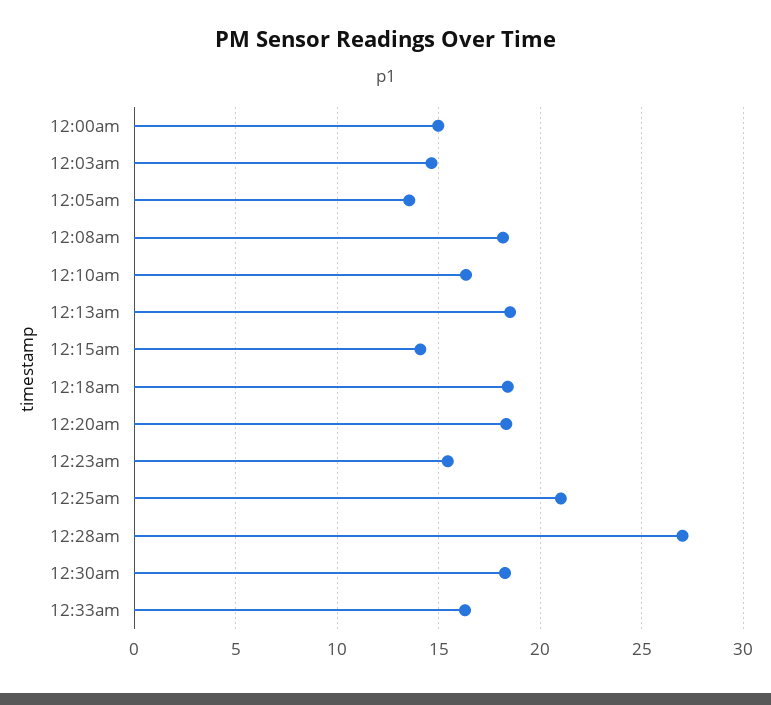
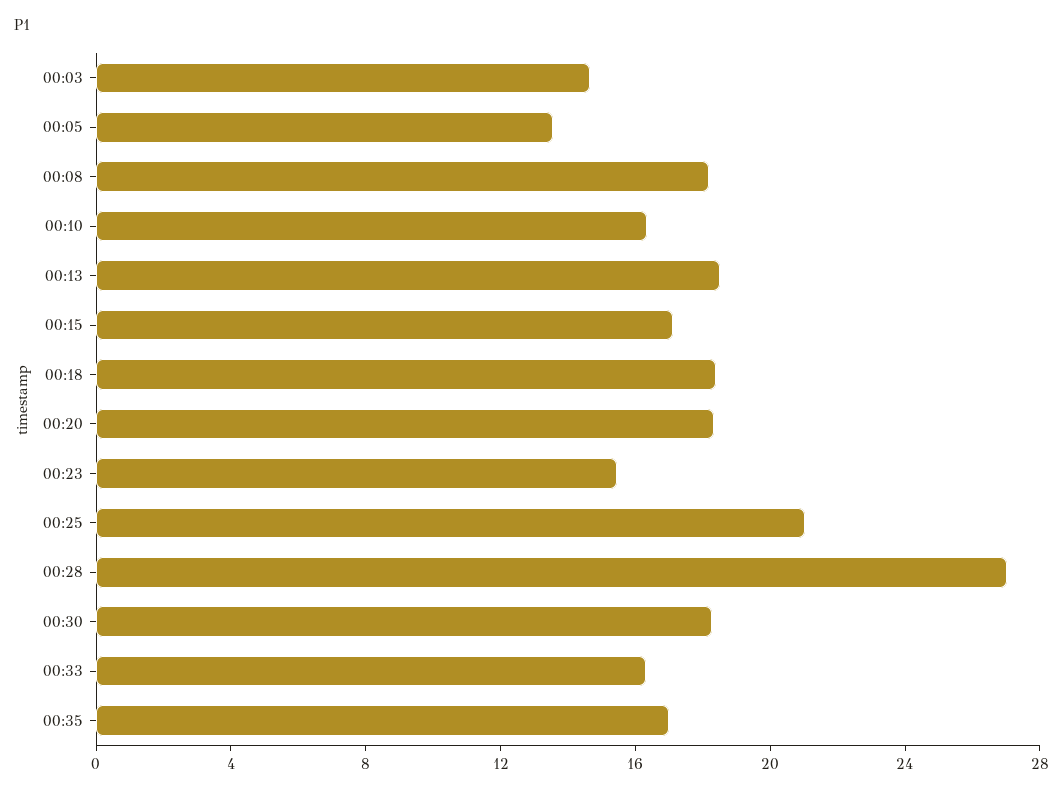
12:00am: 15 -> none
12:15am: 14 -> 17
00:35: none -> 17

